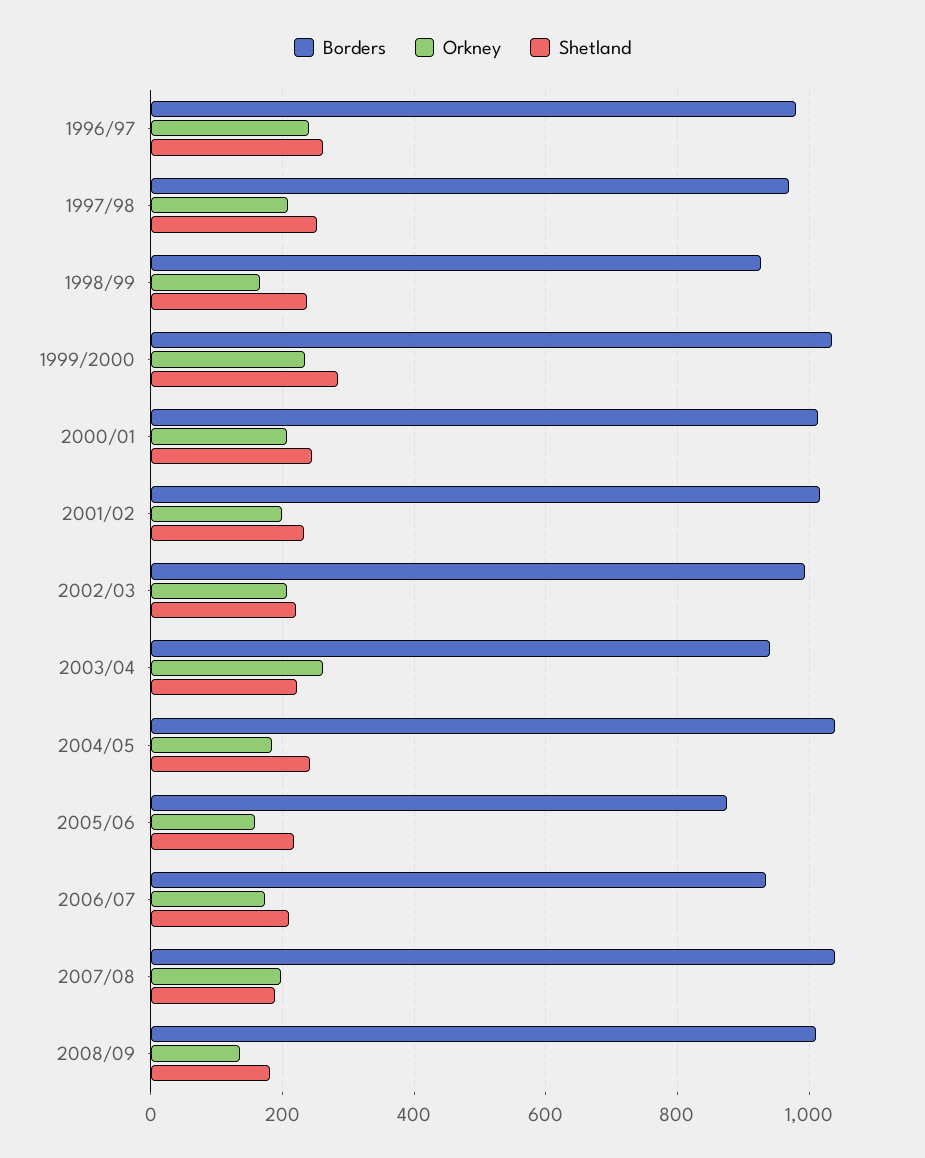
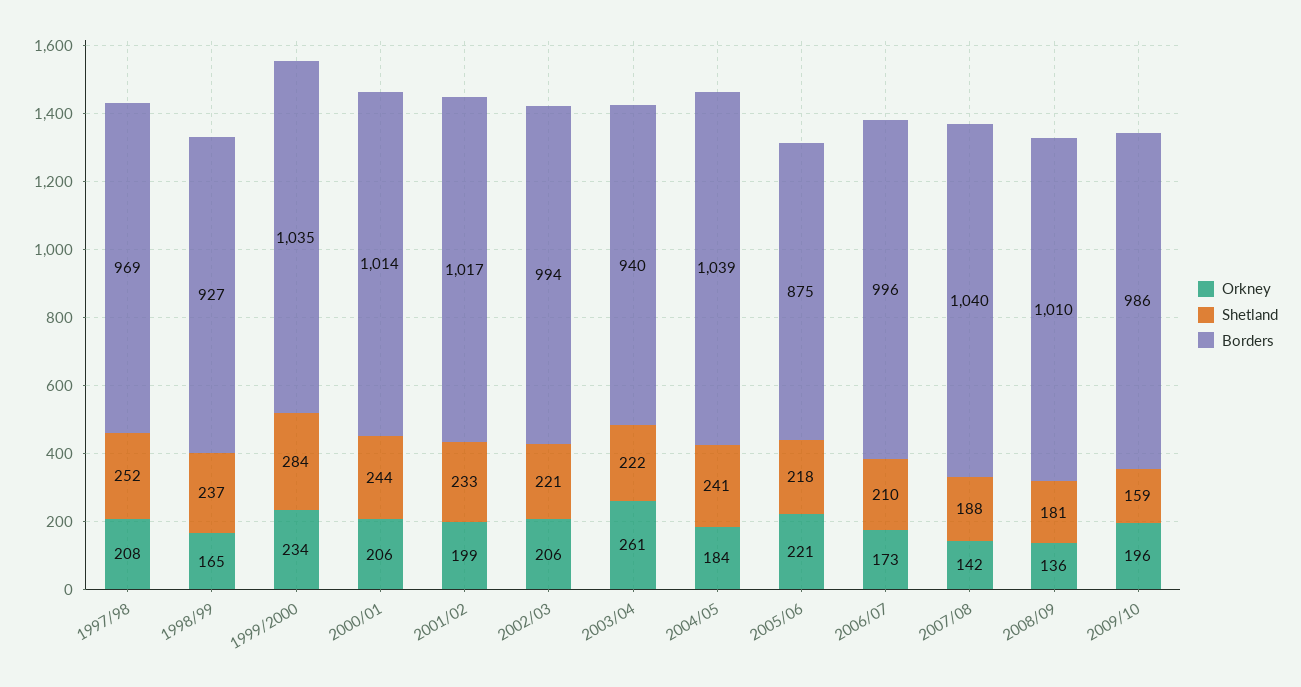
Borders, 1996/97: 980 -> none
Orkney, 1996/97: 240 -> none
Shetland, 1996/97: 260 -> none
Orkney, 2005/06: 160 -> 221
Borders, 2006/07: 940 -> 996
Orkney, 2007/08: 200 -> 142
Orkney, 2009/10: none -> 196
Shetland, 2009/10: none -> 159
Borders, 2009/10: none -> 986

